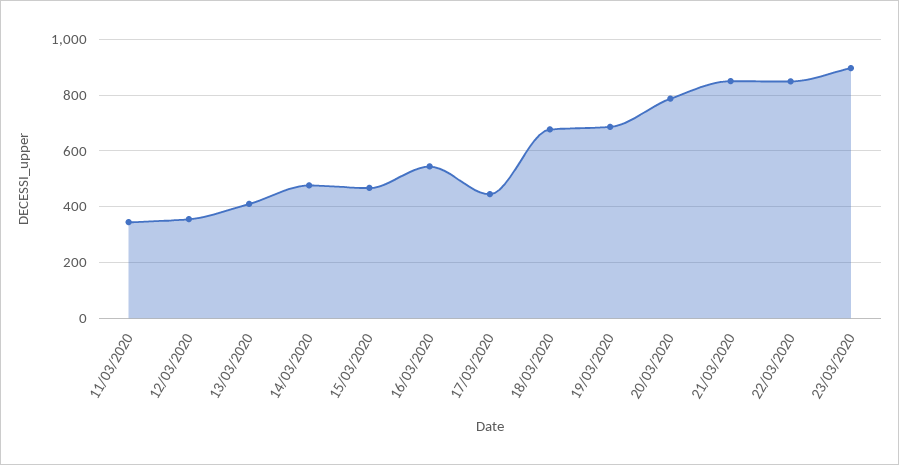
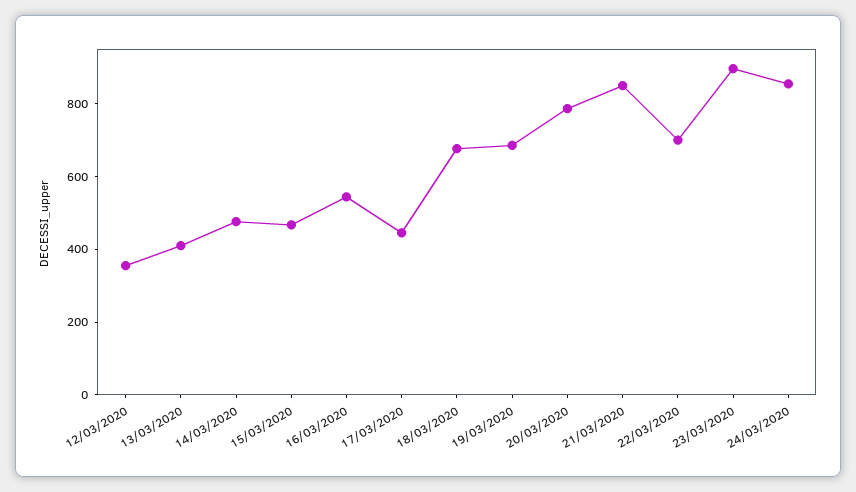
11/03/2020: 350 -> none
22/03/2020: 850 -> 700
24/03/2020: none -> 850

